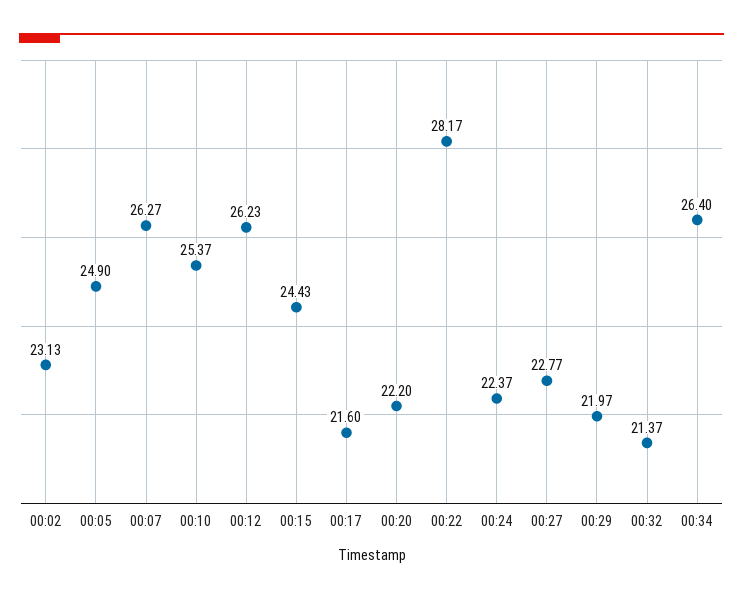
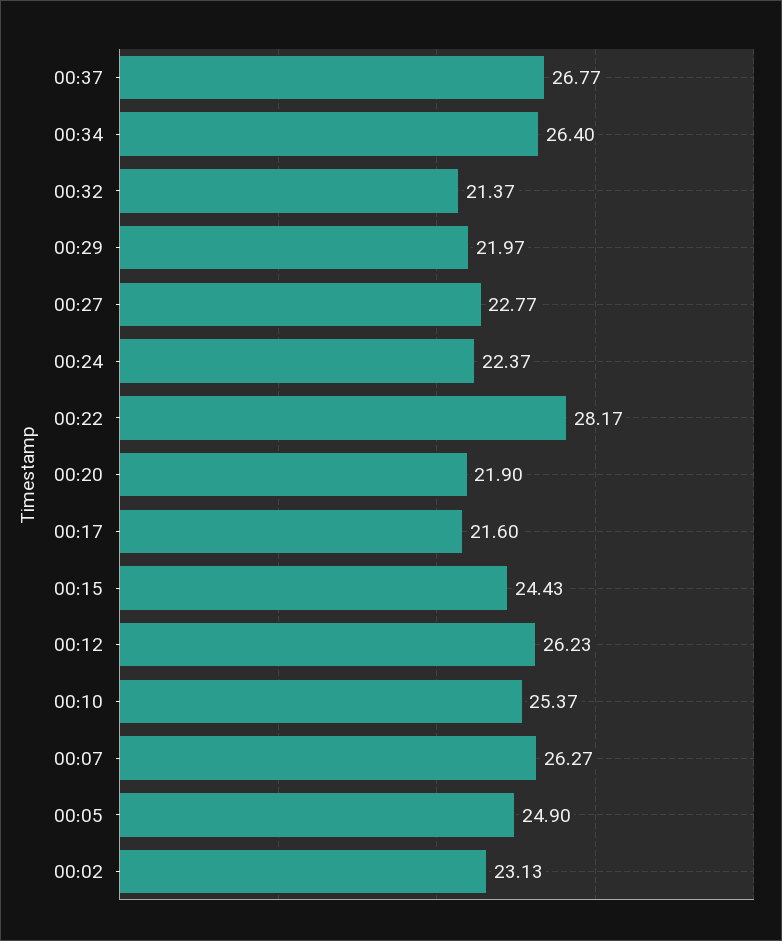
00:20: 22.2 -> 21.9
00:37: none -> 26.77

